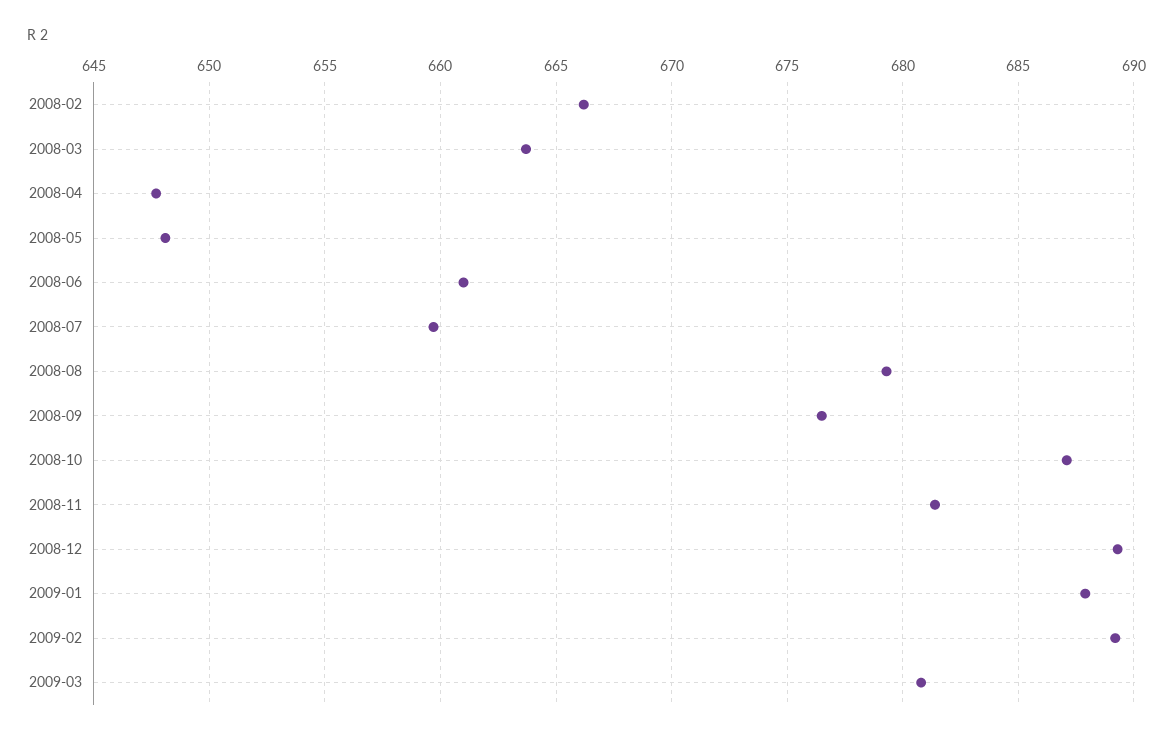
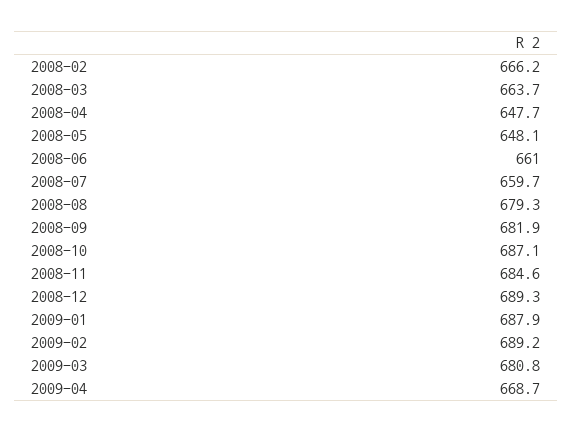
2008-09: 676.5 -> 681.9
2008-11: 681.5 -> 684.6
2009-04: none -> 668.7

